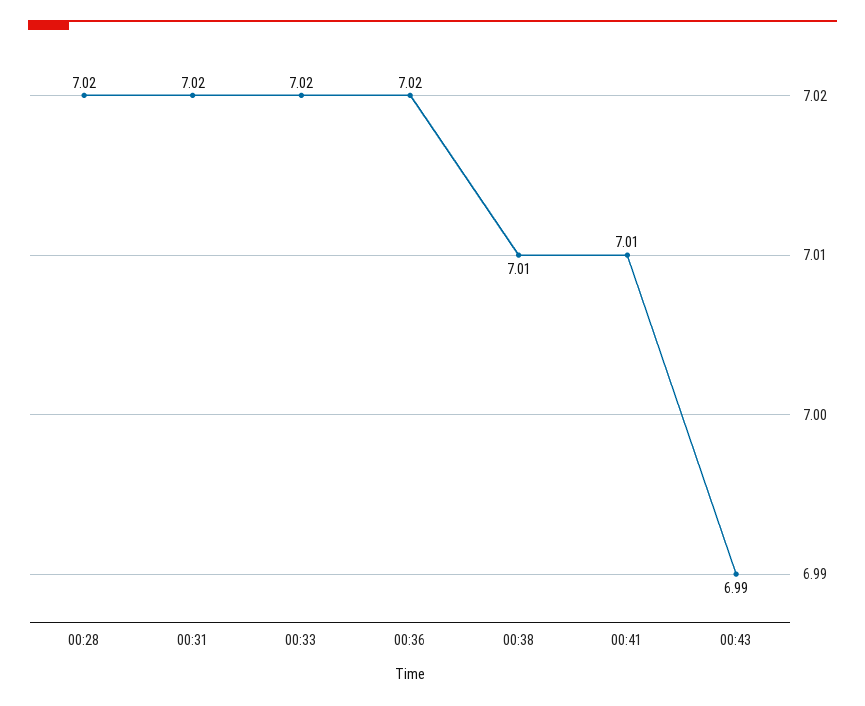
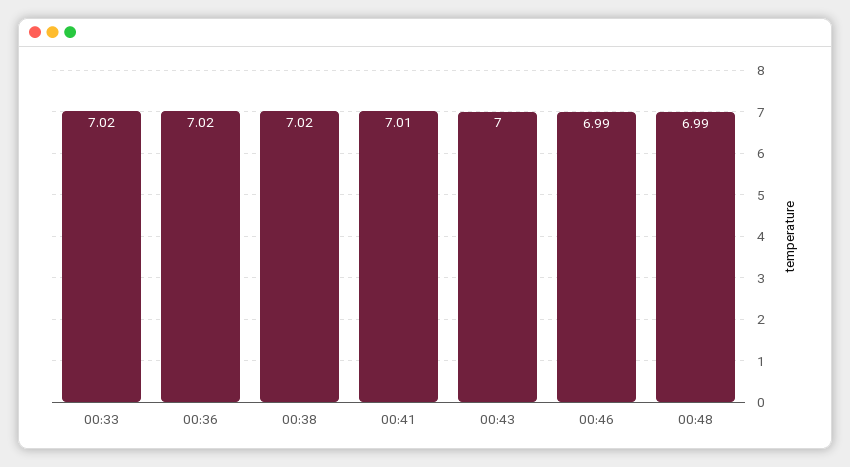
00:28: 7.02 -> none
00:31: 7.02 -> none
00:38: 7.01 -> 7.02
00:43: 6.99 -> 7
00:46: none -> 6.99
00:48: none -> 6.99

